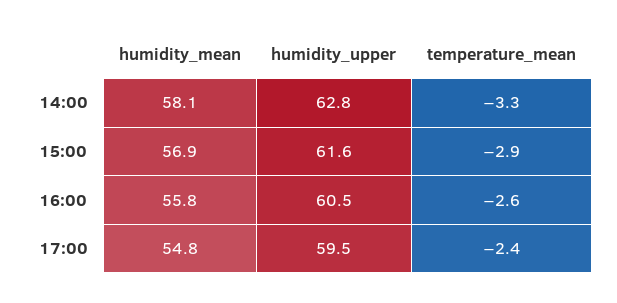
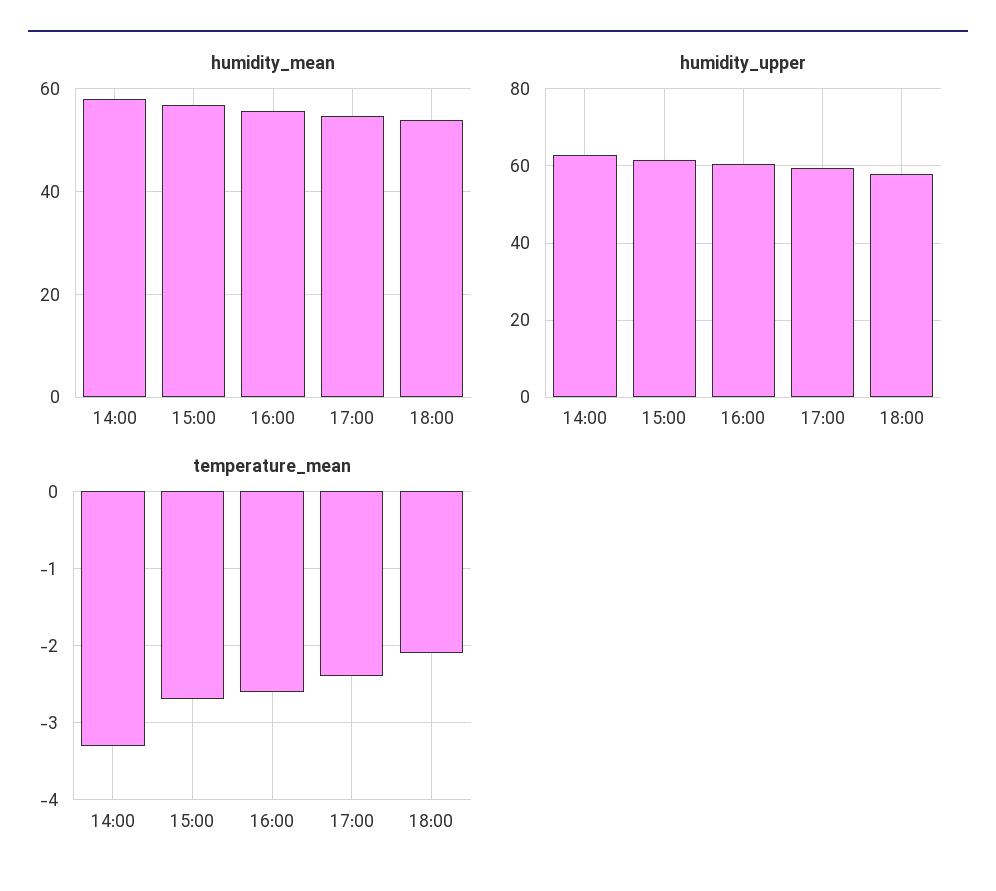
temperature_mean, 15:00: -2.9 -> -2.7
humidity_mean, 18:00: none -> 54
humidity_upper, 18:00: none -> 58
temperature_mean, 18:00: none -> -2.1

